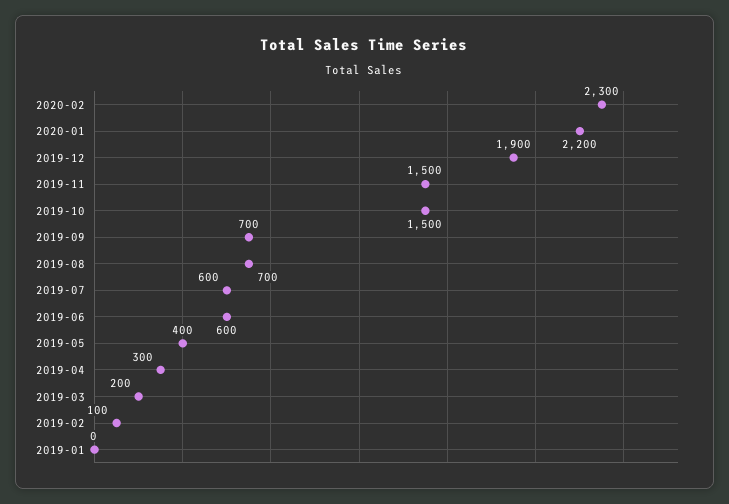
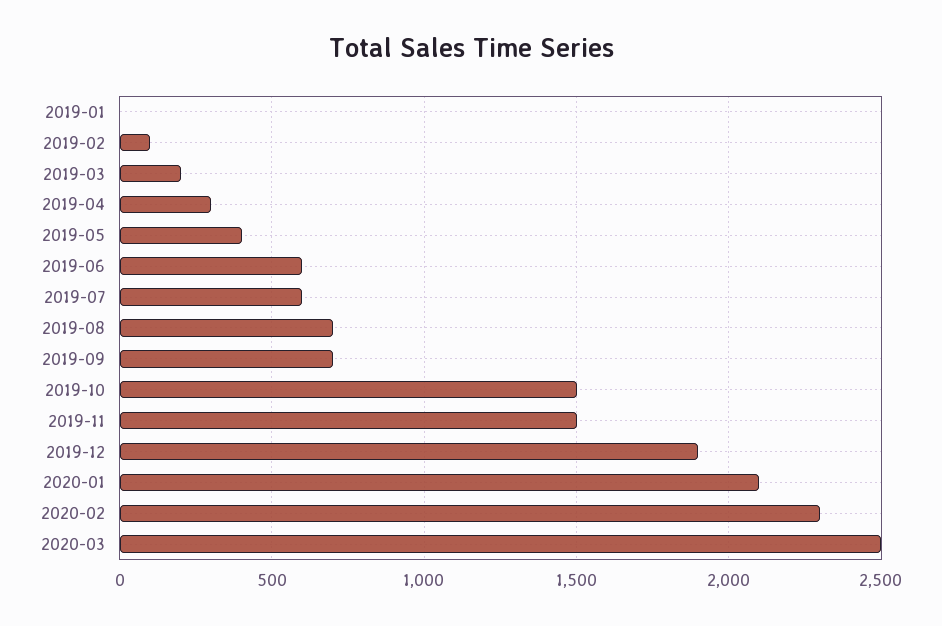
2020-01: 2200 -> 2100
2020-03: none -> 2500

